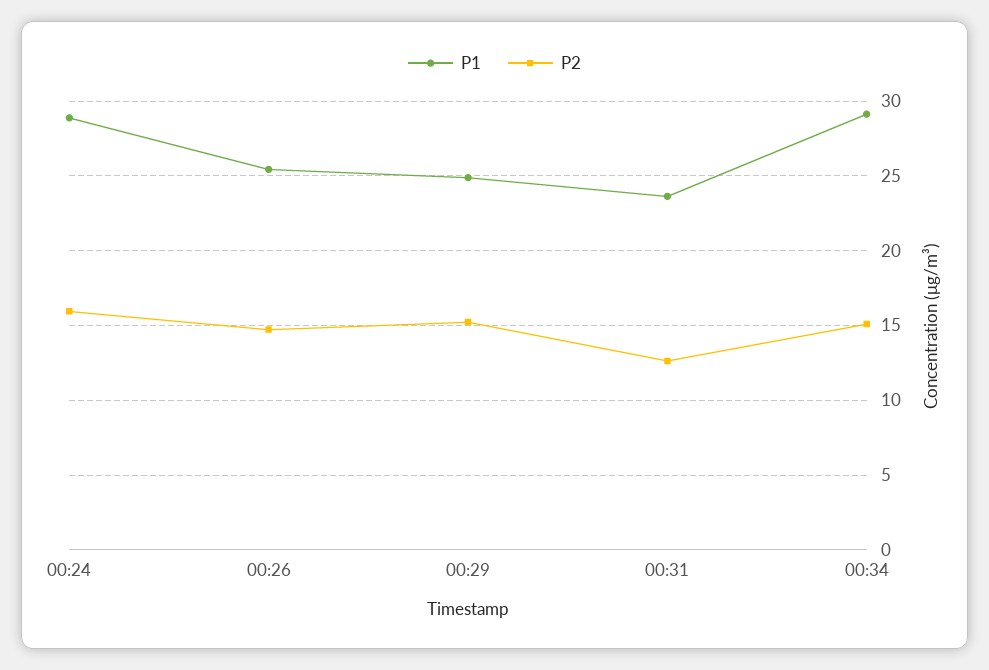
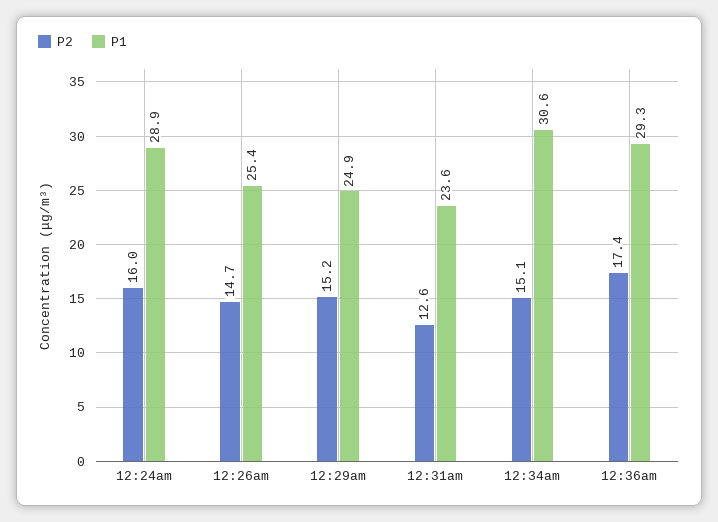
P1, 00:34: 29 -> 30.6
P2, 12:36am: none -> 17.4
P1, 12:36am: none -> 29.3

